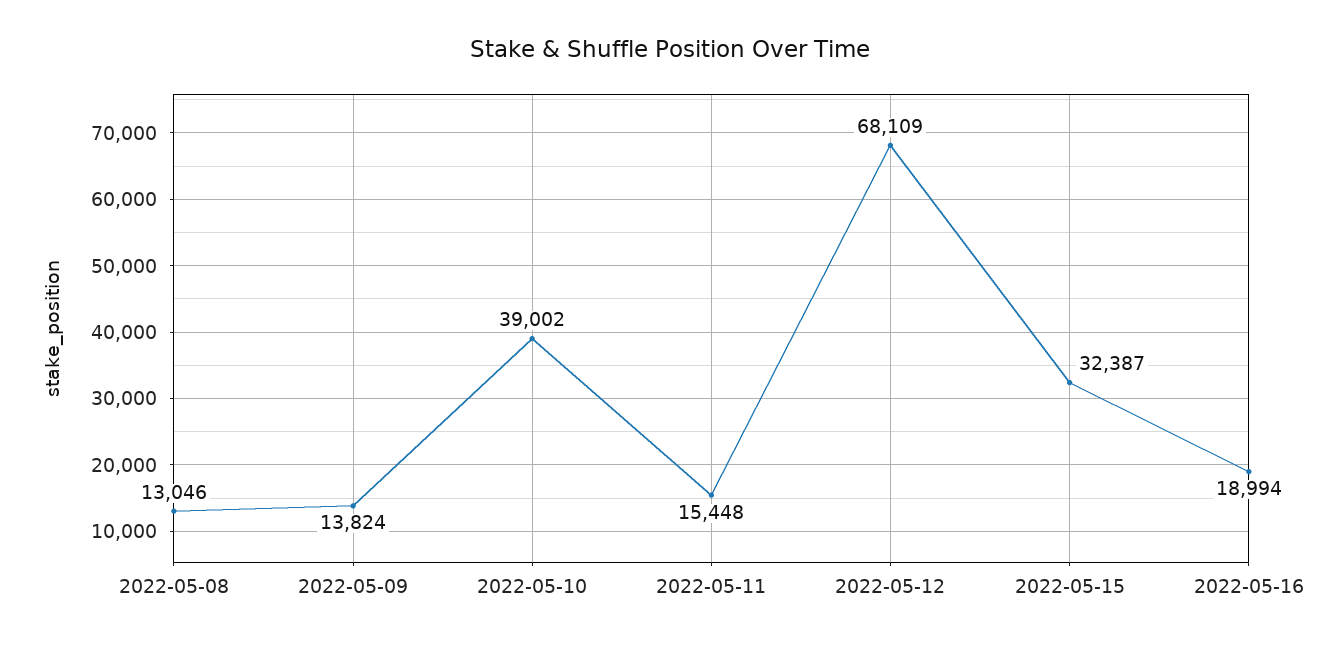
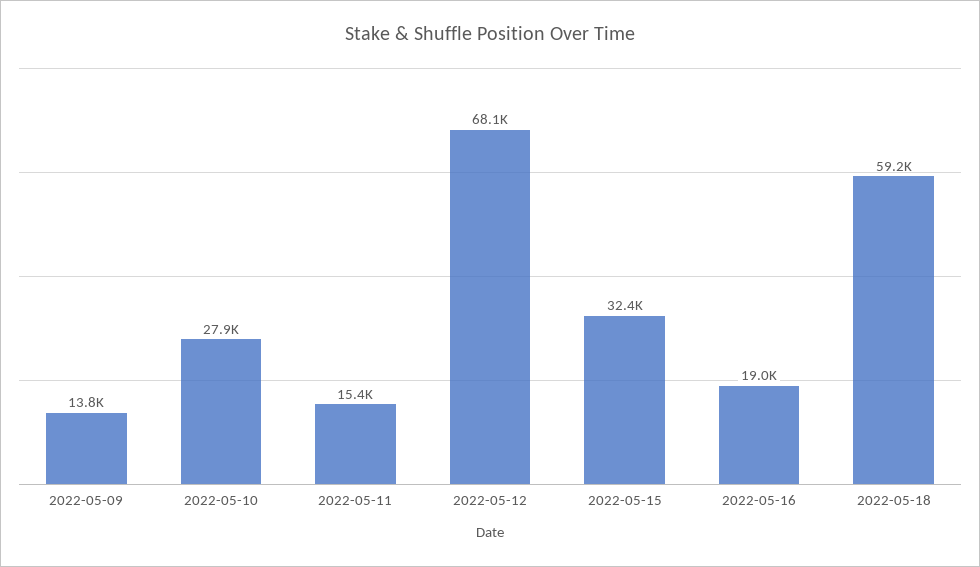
2022-05-08: 13046 -> none
2022-05-10: 39002 -> 27900
2022-05-18: none -> 59200

